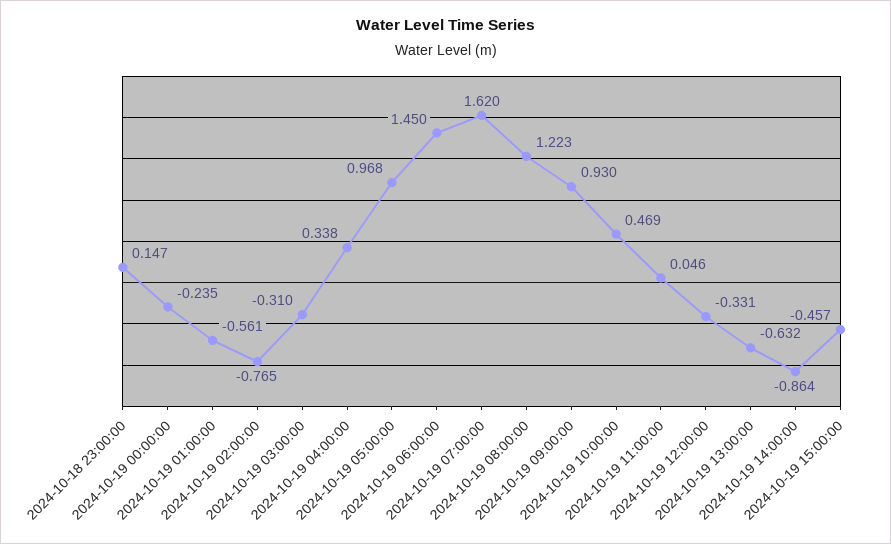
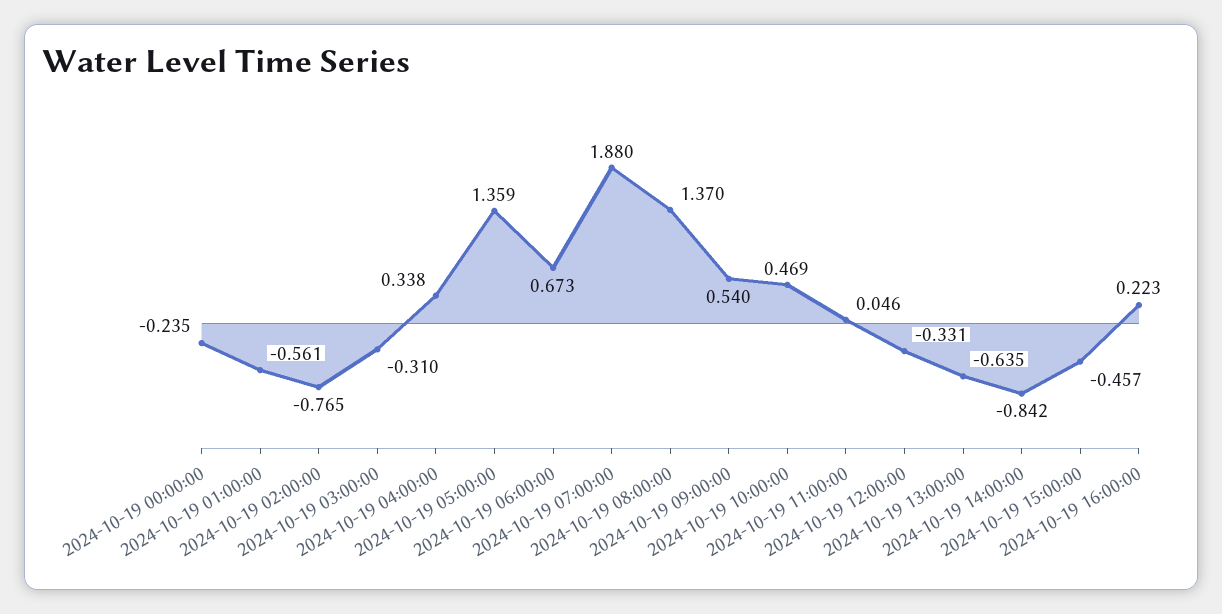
2024-10-18 23:00:00: 0.147 -> none
2024-10-19 05:00:00: 0.968 -> 1.359
2024-10-19 06:00:00: 1.45 -> 0.673
2024-10-19 07:00:00: 1.62 -> 1.88
2024-10-19 08:00:00: 1.223 -> 1.37
2024-10-19 09:00:00: 0.93 -> 0.54
2024-10-19 13:00:00: -0.632 -> -0.635
2024-10-19 14:00:00: -0.864 -> -0.842
2024-10-19 16:00:00: none -> 0.223

